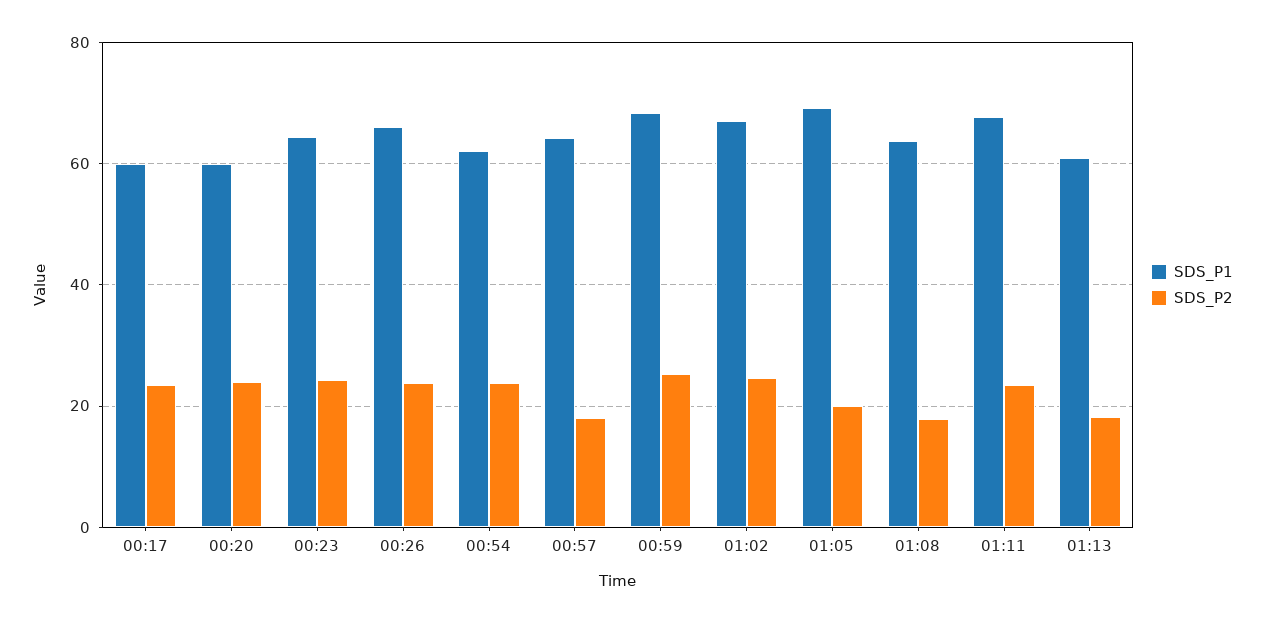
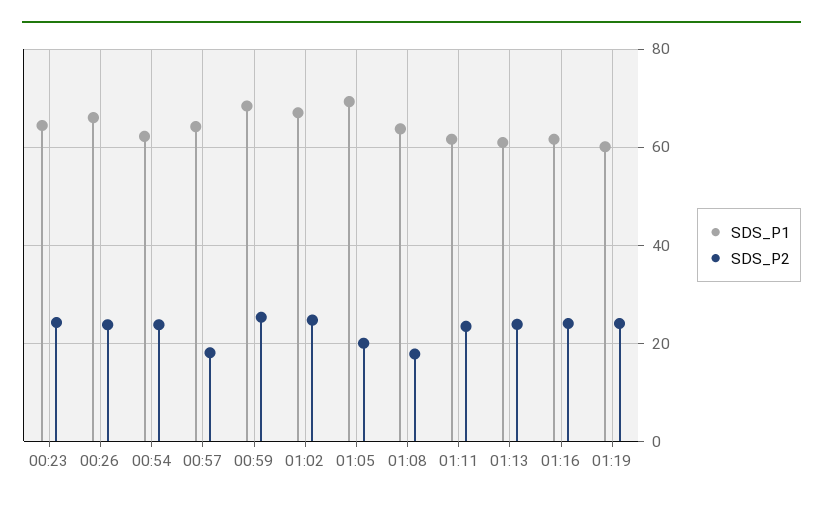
SDS_P1, 00:17: 60 -> none
SDS_P2, 00:17: 24 -> none
SDS_P1, 00:20: 60 -> none
SDS_P2, 00:20: 24 -> none
SDS_P1, 01:11: 68 -> 62
SDS_P2, 01:13: 18 -> 24
SDS_P1, 01:16: none -> 62
SDS_P2, 01:16: none -> 24
SDS_P1, 01:19: none -> 60
SDS_P2, 01:19: none -> 24

